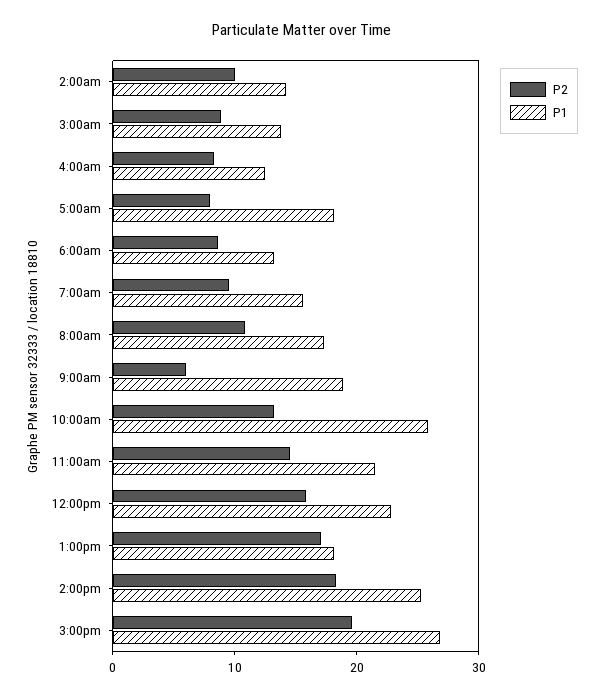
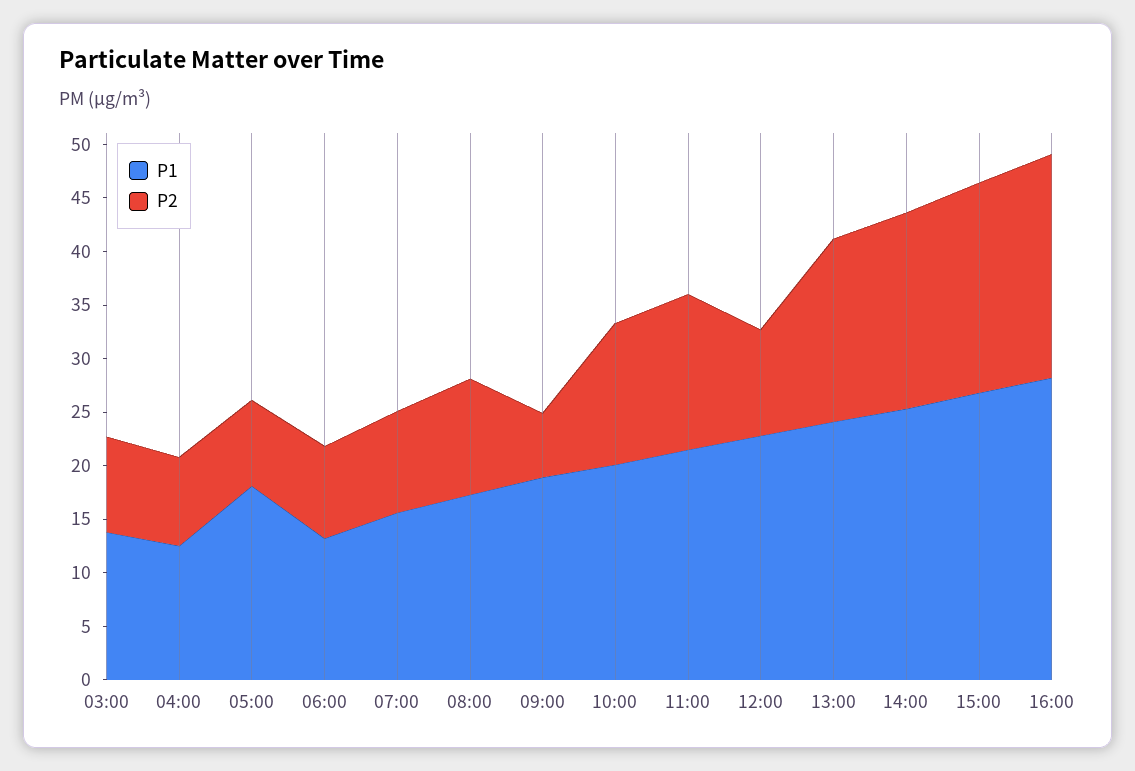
P2, 2:00am: 10 -> none
P1, 2:00am: 14 -> none
P1, 10:00am: 26 -> 20
P2, 12:00pm: 16 -> 10
P1, 1:00pm: 18 -> 24
P1, 16:00: none -> 28
P2, 16:00: none -> 21

